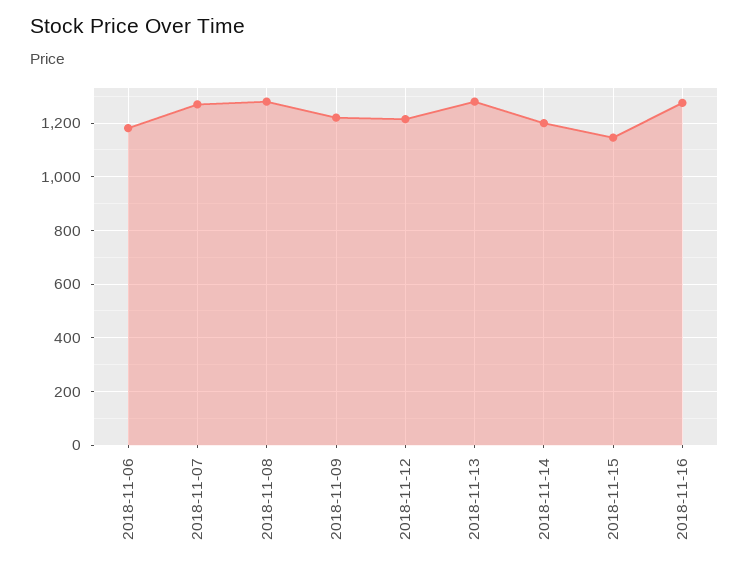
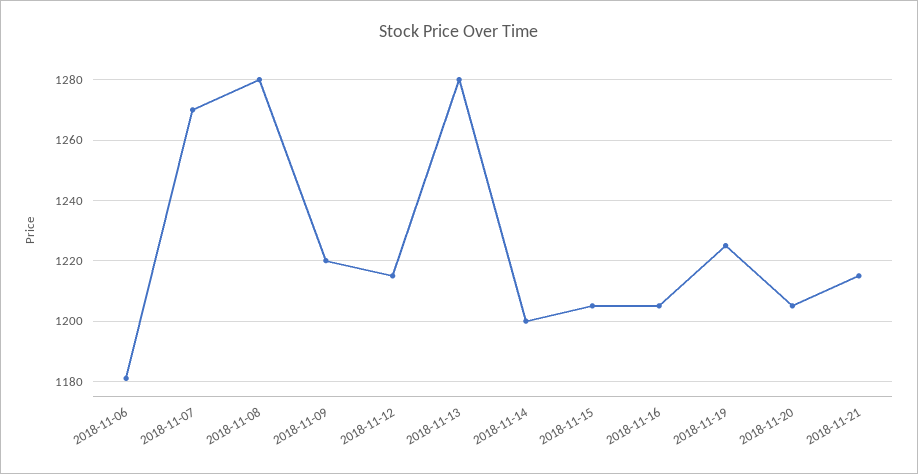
2018-11-15: 1150 -> 1205
2018-11-16: 1275 -> 1205
2018-11-19: none -> 1225
2018-11-20: none -> 1205
2018-11-21: none -> 1215

